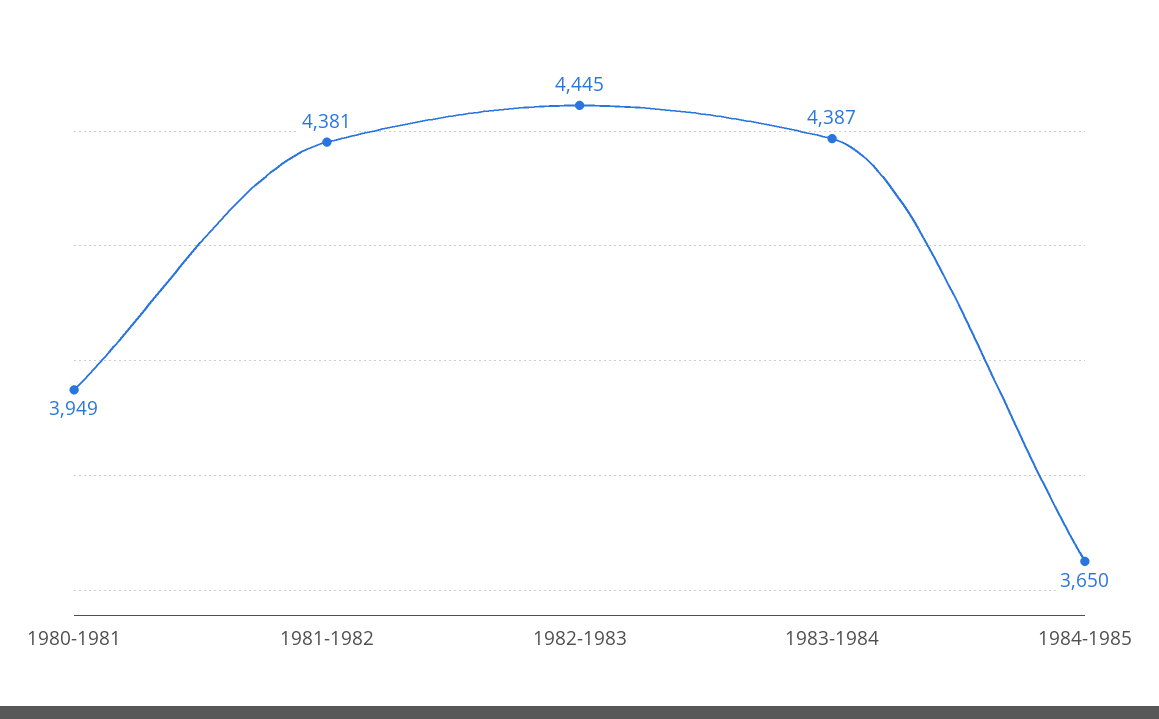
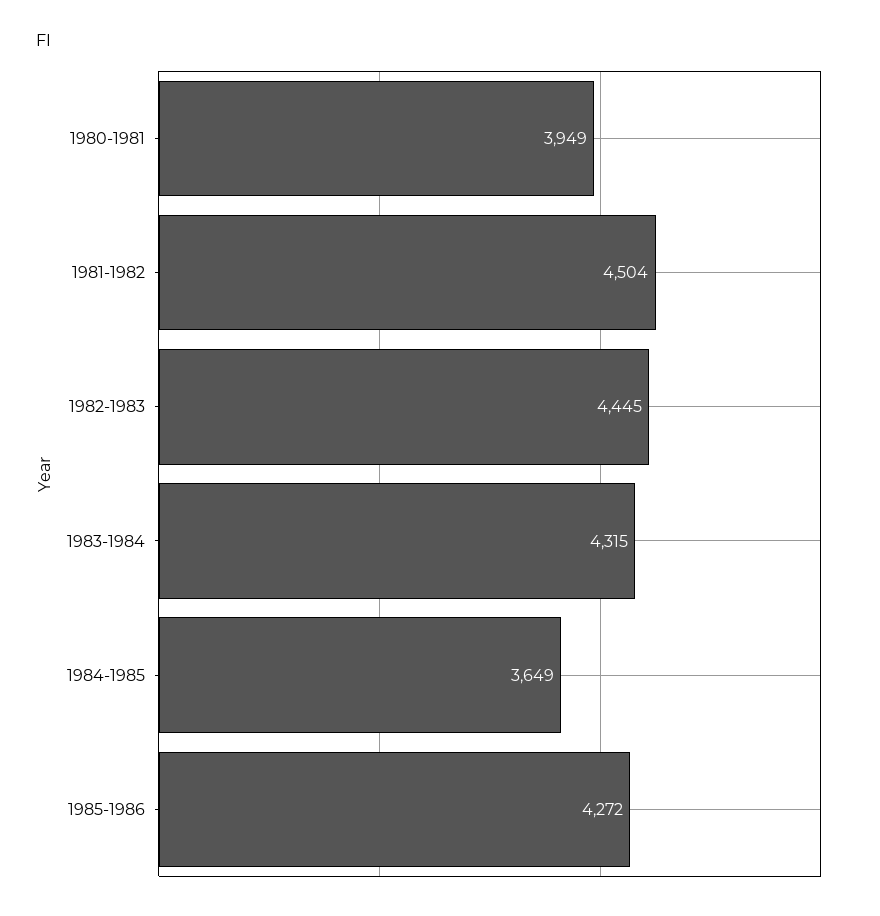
1981-1982: 4381 -> 4504
1983-1984: 4387 -> 4315
1984-1985: 3650 -> 3649
1985-1986: none -> 4272

